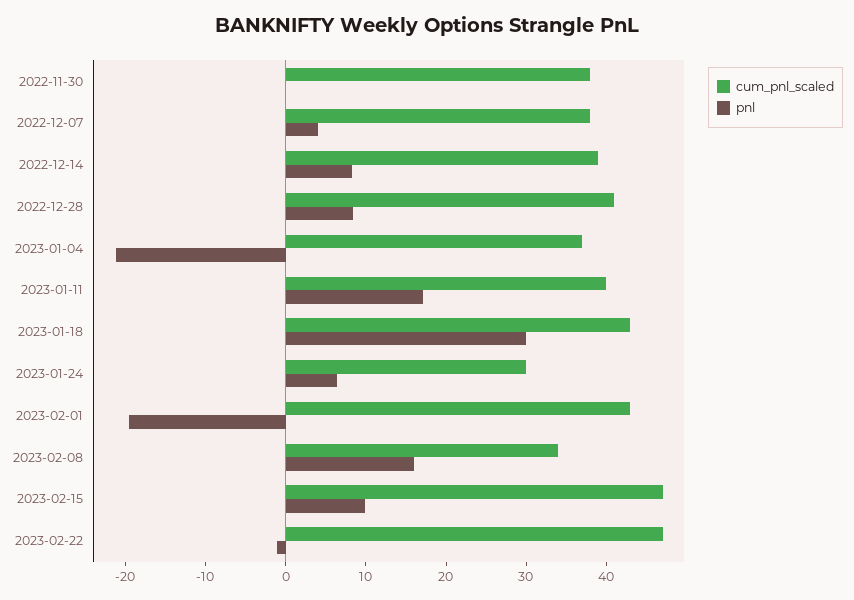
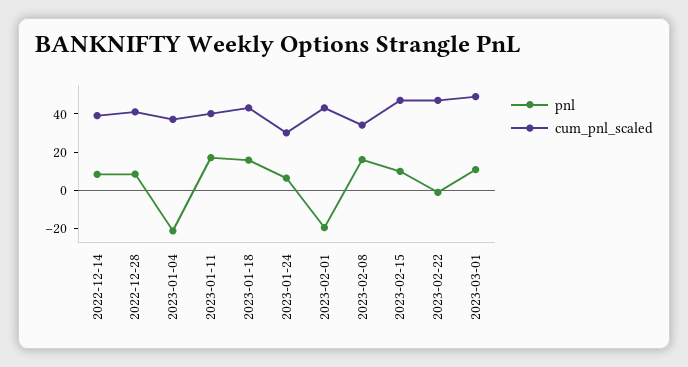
cum_pnl_scaled, 2022-11-30: 38 -> none
pnl, 2022-11-30: 0 -> none
cum_pnl_scaled, 2022-12-07: 38 -> none
pnl, 2022-12-07: 4 -> none
pnl, 2023-01-18: 30 -> 15
pnl, 2023-03-01: none -> 10
cum_pnl_scaled, 2023-03-01: none -> 50

